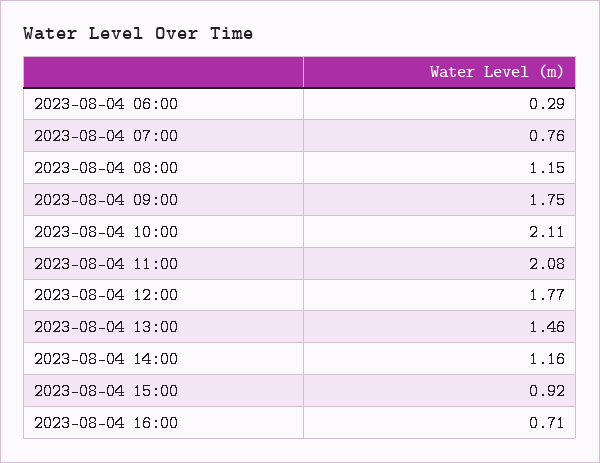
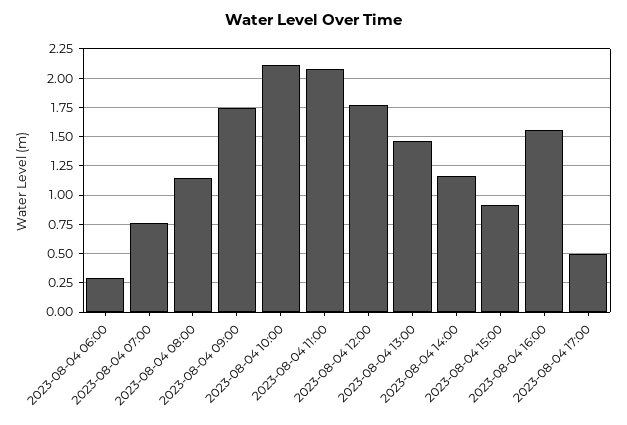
2023-08-04 16:00: 0.71 -> 1.5
2023-08-04 17:00: none -> 0.5

